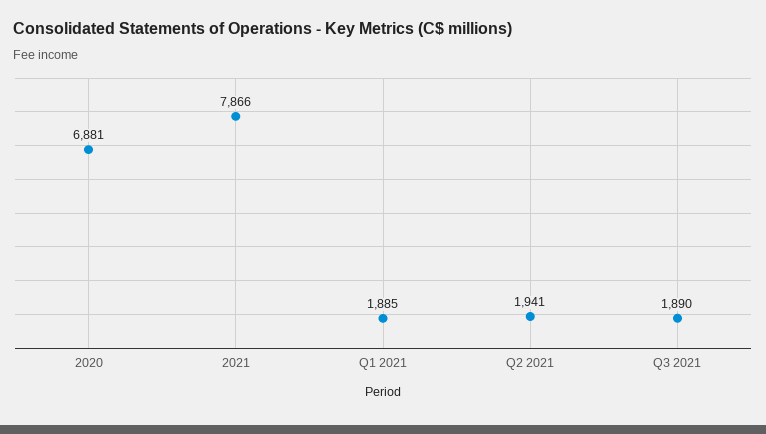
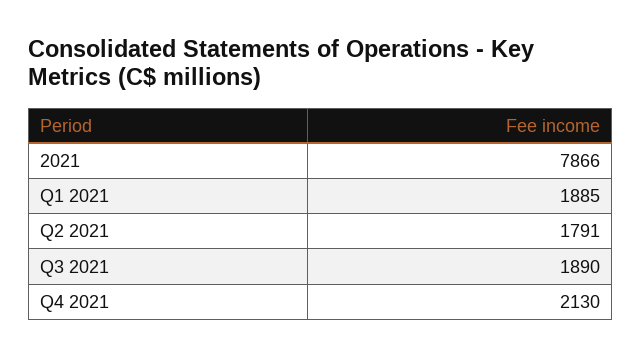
2020: 6881 -> none
Q2 2021: 1941 -> 1791
Q4 2021: none -> 2130

